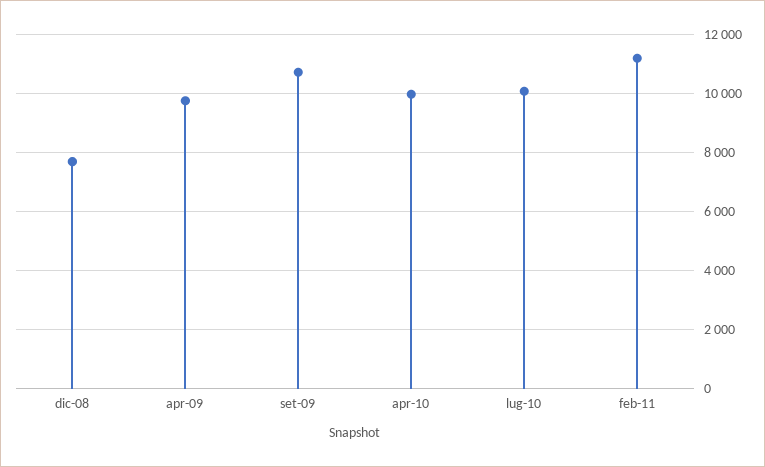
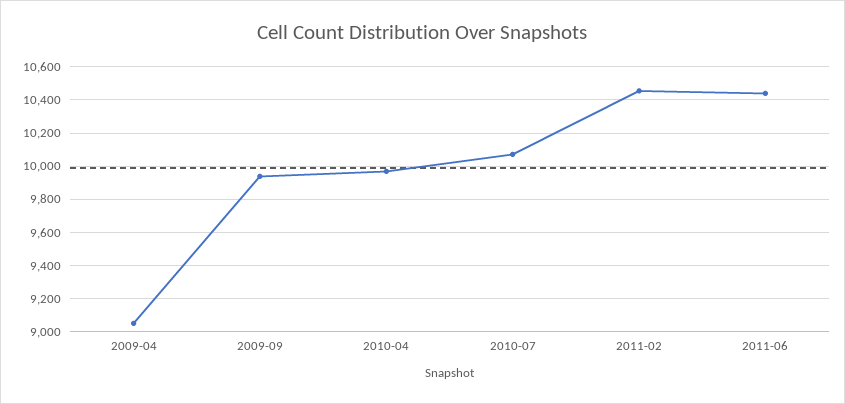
dic-08: 7750 -> none
apr-09: 9750 -> 9050
set-09: 10750 -> 9950
feb-11: 11250 -> 10450
2011-06: none -> 10450

